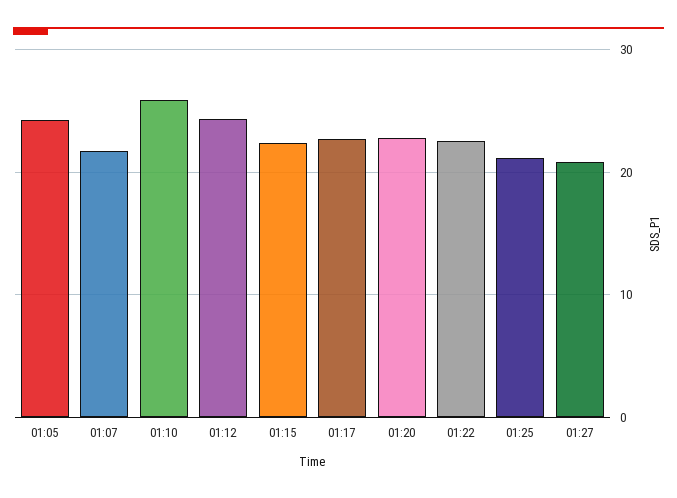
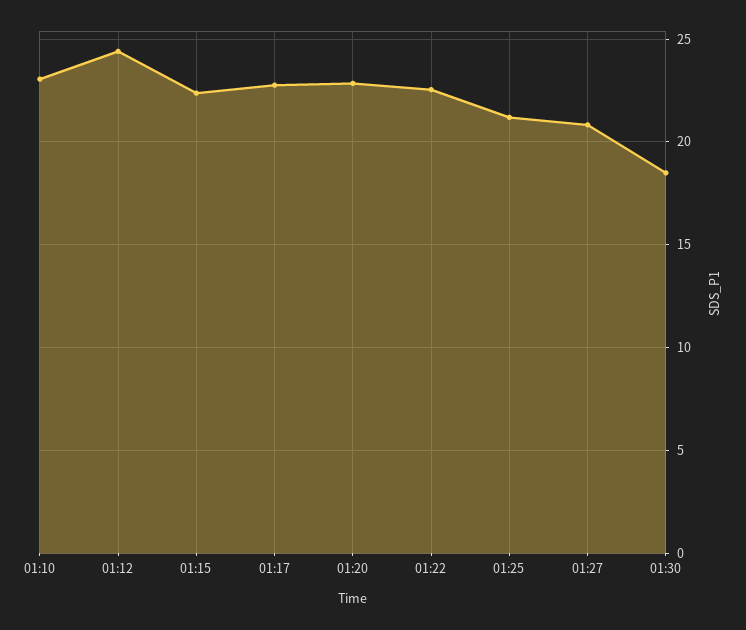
01:05: 24 -> none
01:07: 22 -> none
01:10: 26 -> 23
01:30: none -> 18.5

